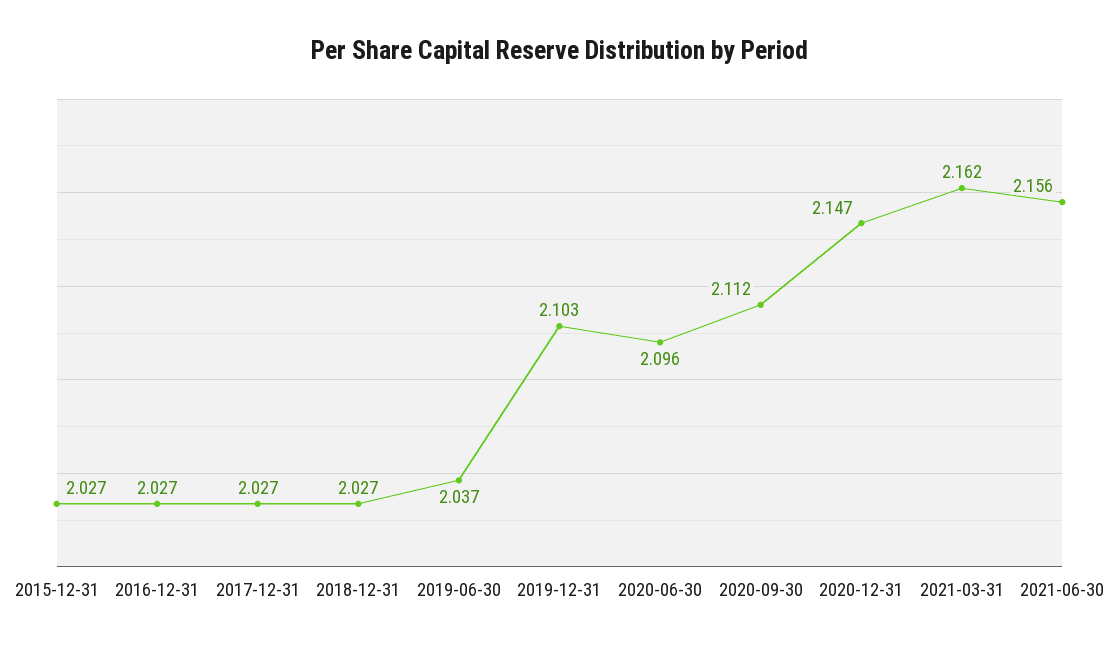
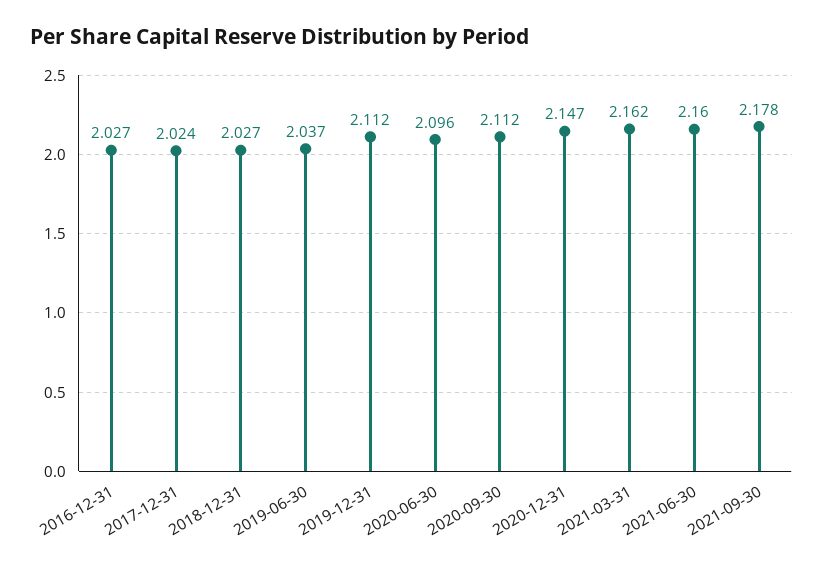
2015-12-31: 2.027 -> none
2017-12-31: 2.027 -> 2.024
2019-12-31: 2.103 -> 2.112
2021-06-30: 2.156 -> 2.16
2021-09-30: none -> 2.178

